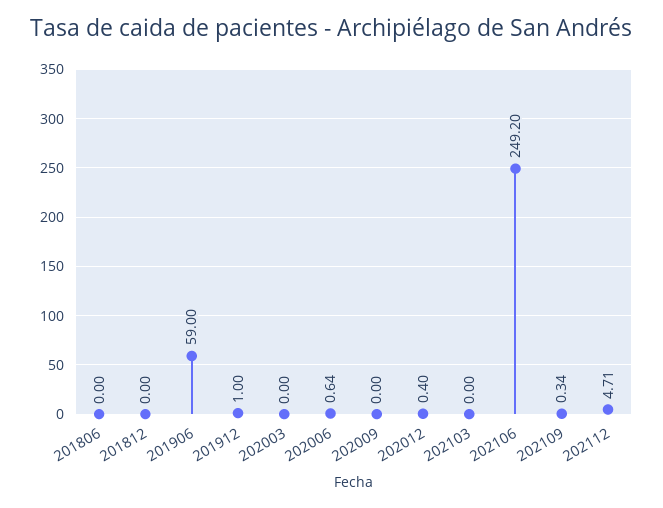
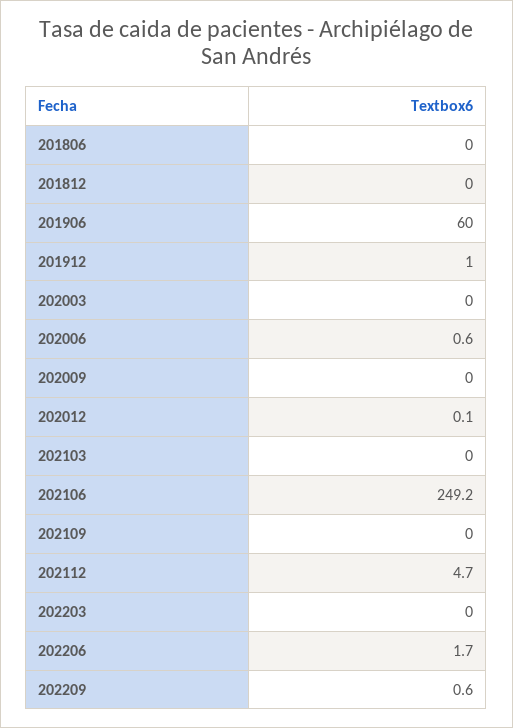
201906: 59 -> 60
202012: 0.4 -> 0.1
202109: 0.34 -> 0
202203: none -> 0
202206: none -> 1.7
202209: none -> 0.6

